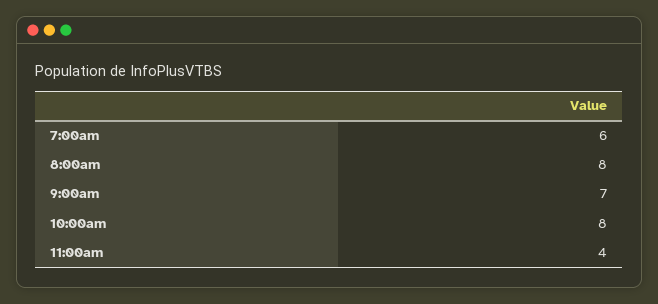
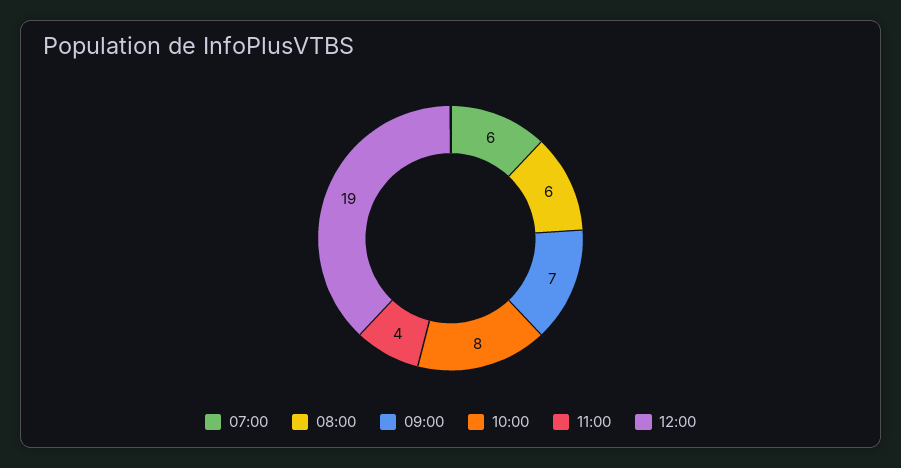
8:00am: 8 -> 6
12:00: none -> 19

